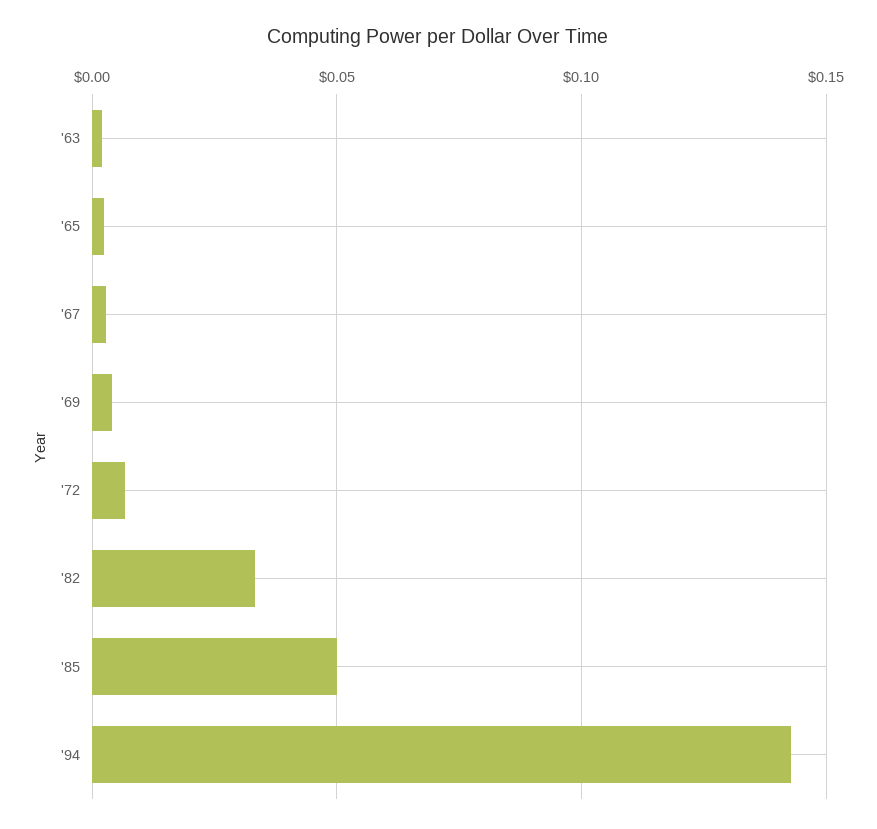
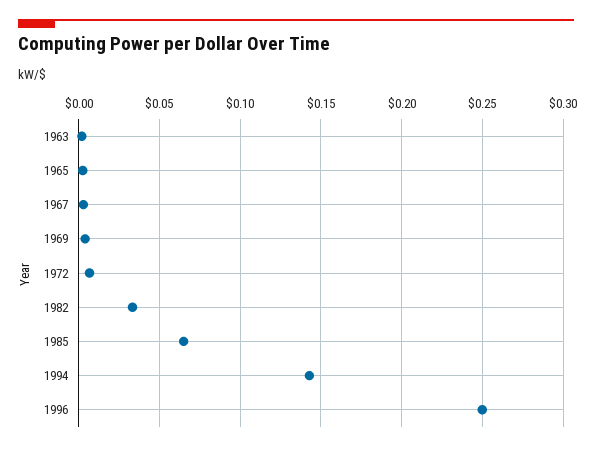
'85: 0.05 -> 0.065
1996: none -> 0.25

